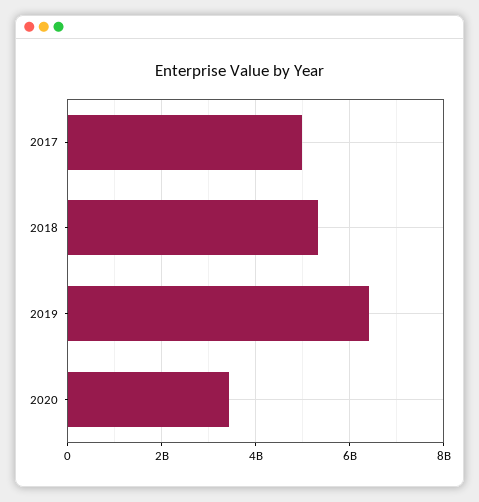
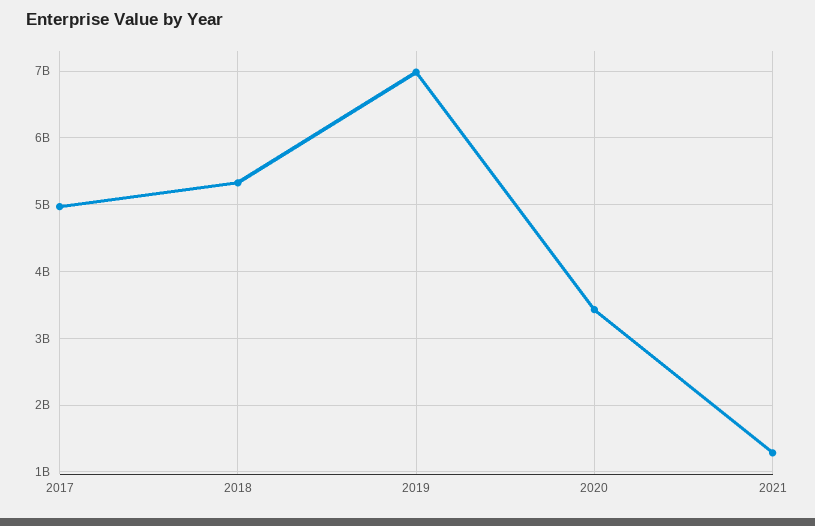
2019: 6400000000 -> 7000000000
2021: none -> 1300000000

